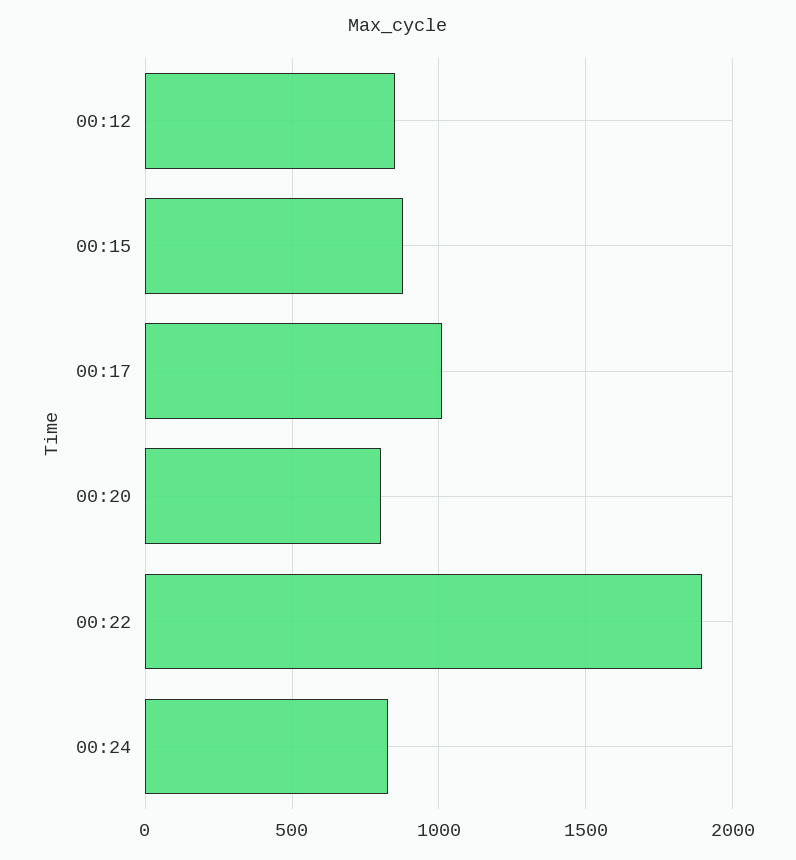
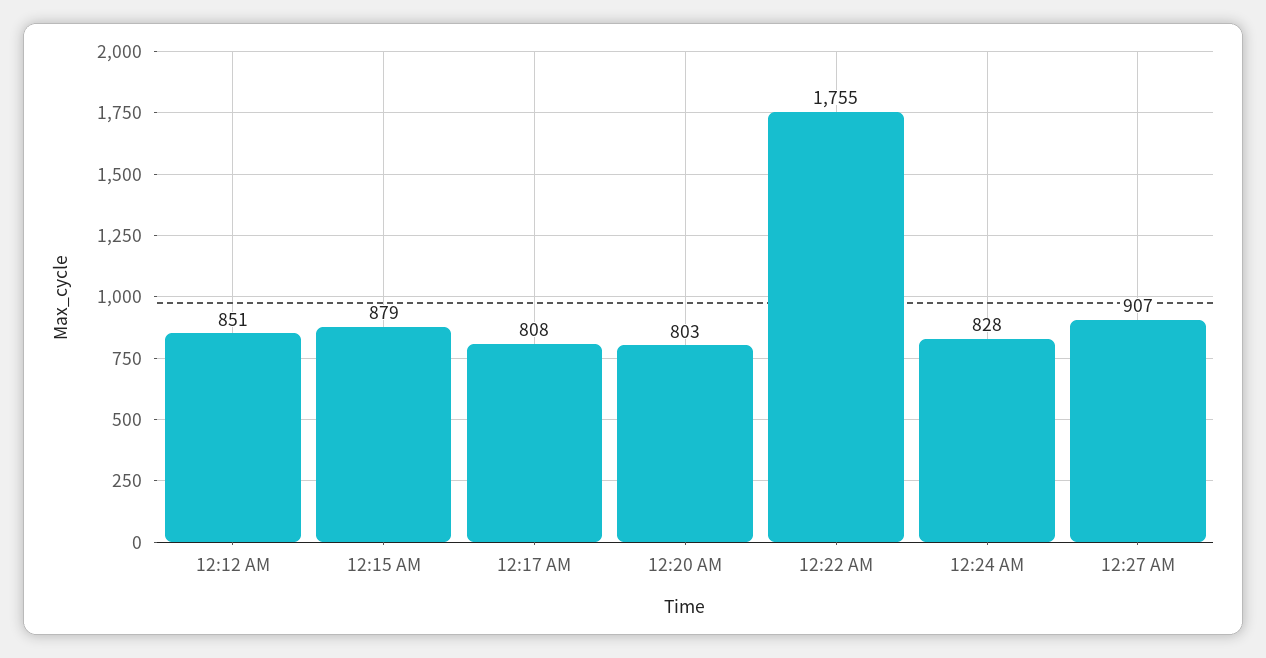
00:17: 1000 -> 808
00:22: 1900 -> 1755
12:27 AM: none -> 907

